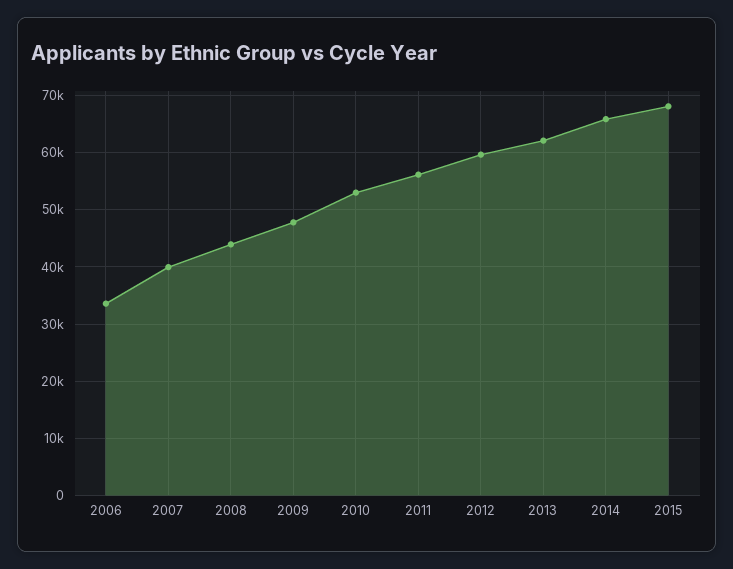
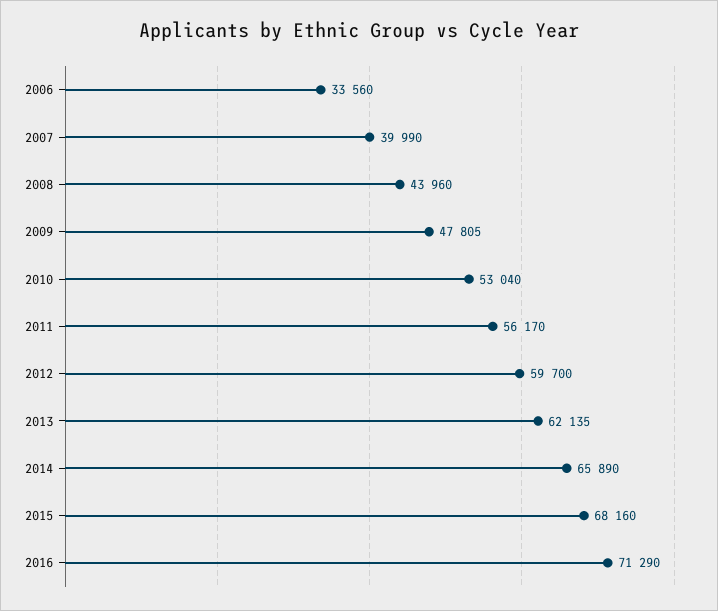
2016: none -> 71290

